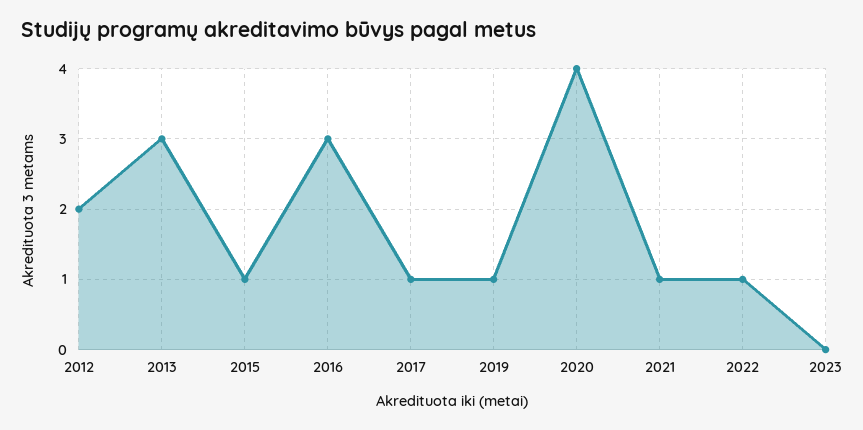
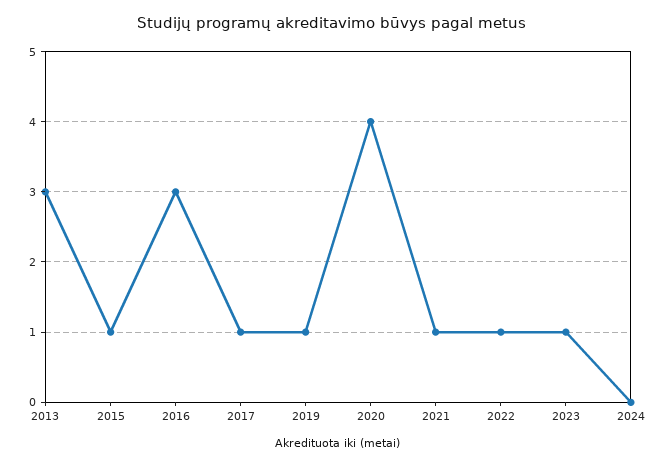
2012: 2 -> none
2023: 0 -> 1
2024: none -> 0

